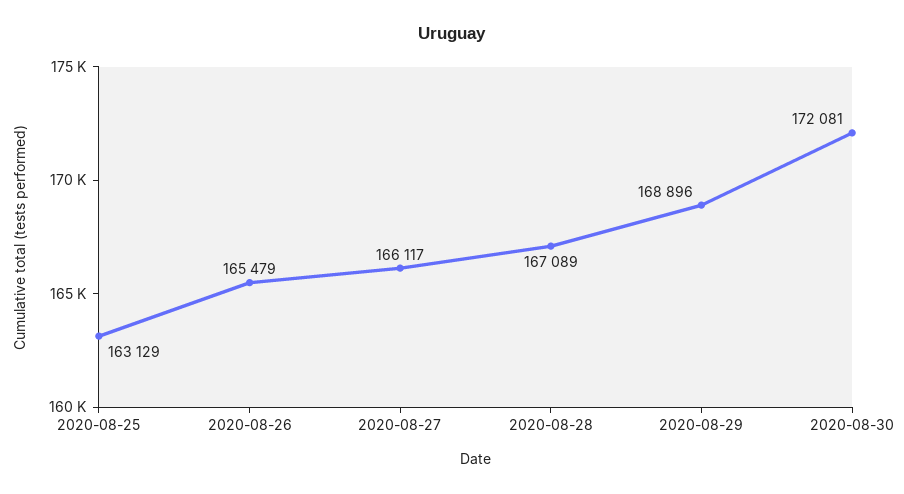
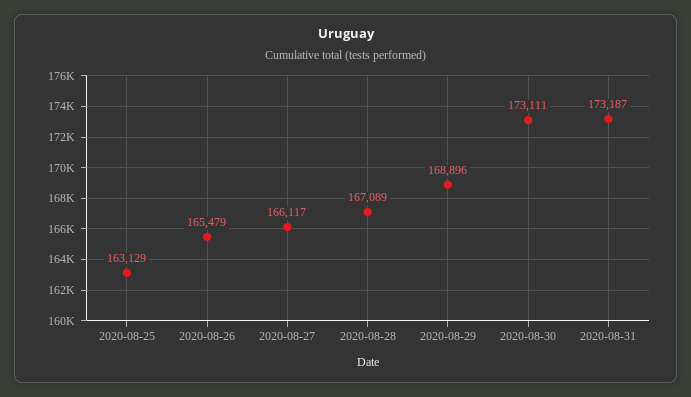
2020-08-30: 172081 -> 173111
2020-08-31: none -> 173187

